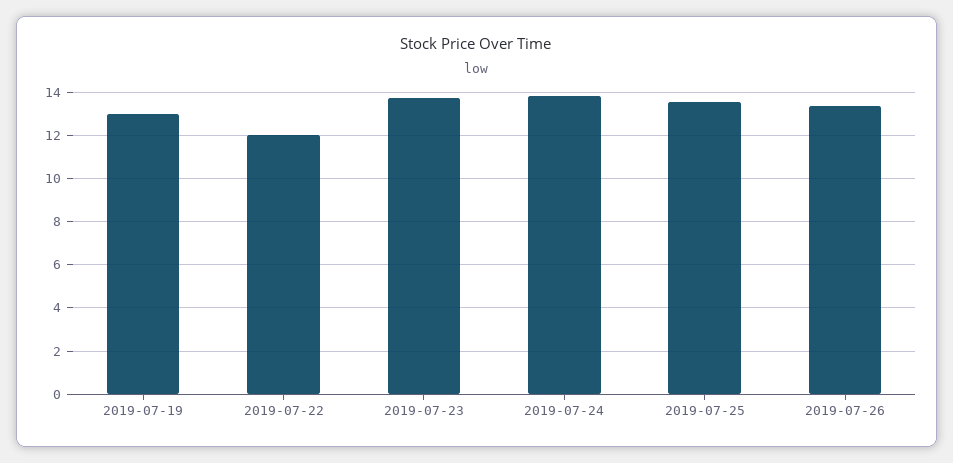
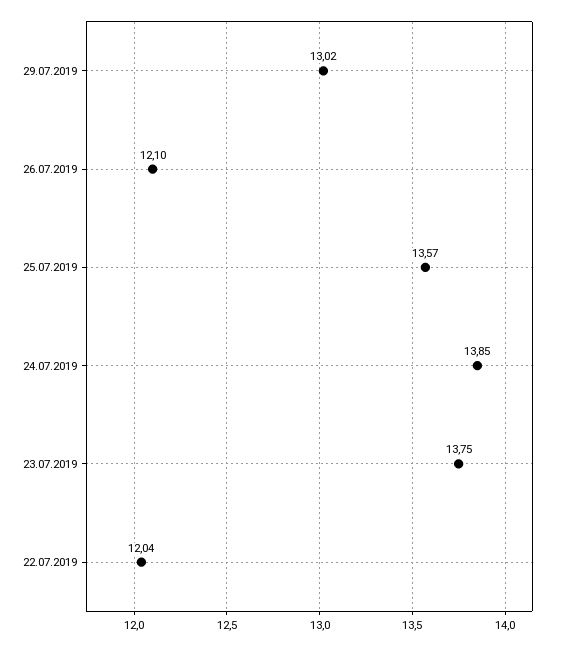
2019-07-19: 13 -> none
2019-07-26: 13.5 -> 12.1
29.07.2019: none -> 13.02

